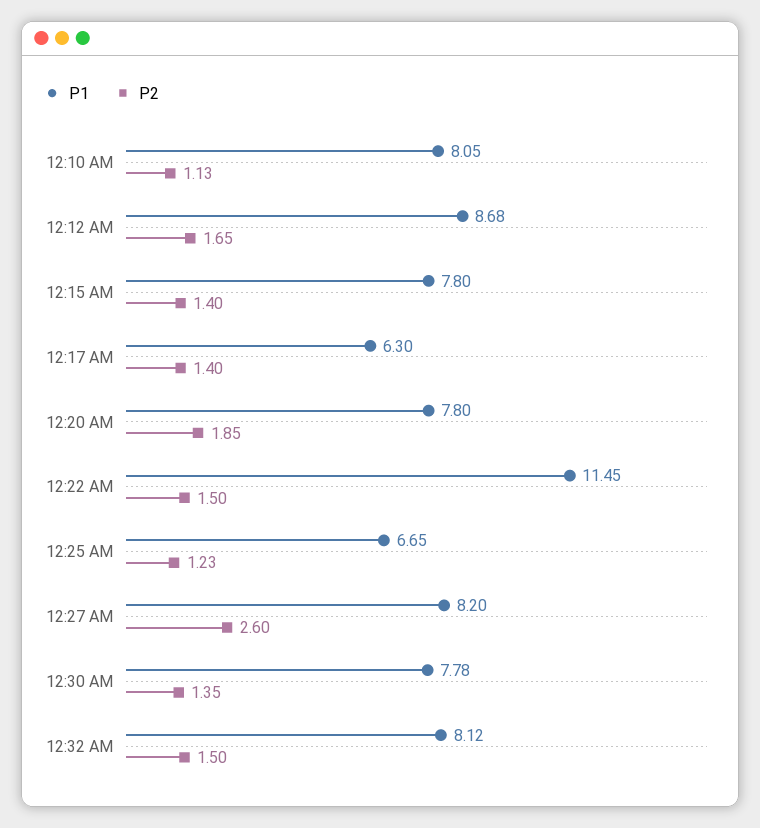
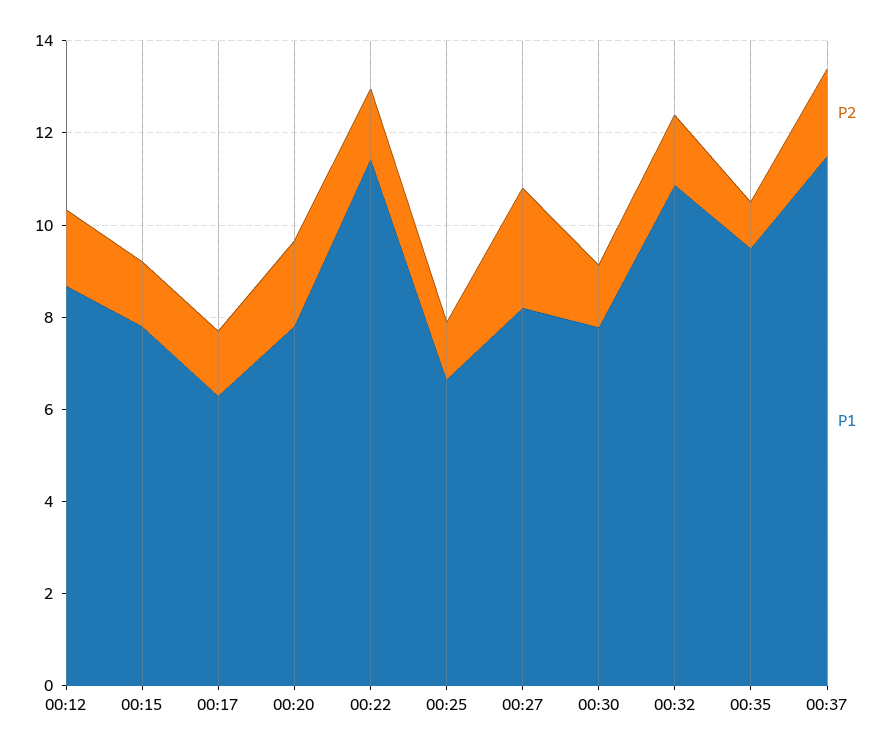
P1, 12:10 AM: 8.05 -> none
P2, 12:10 AM: 1.13 -> none
P1, 12:32 AM: 8.12 -> 11
P2, 00:35: none -> 1
P1, 00:35: none -> 9.5
P2, 00:37: none -> 2
P1, 00:37: none -> 11.5

